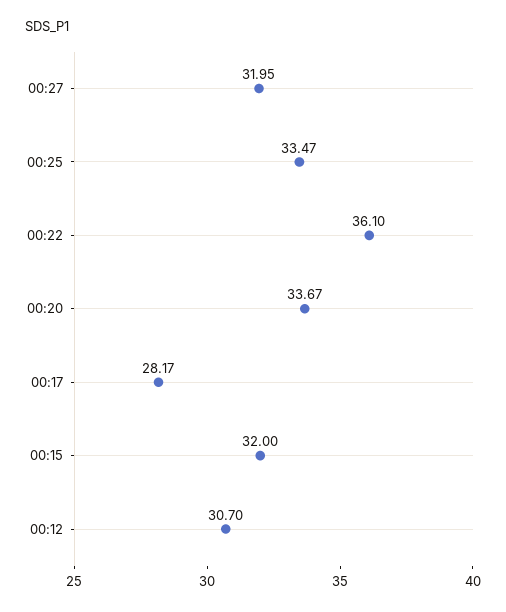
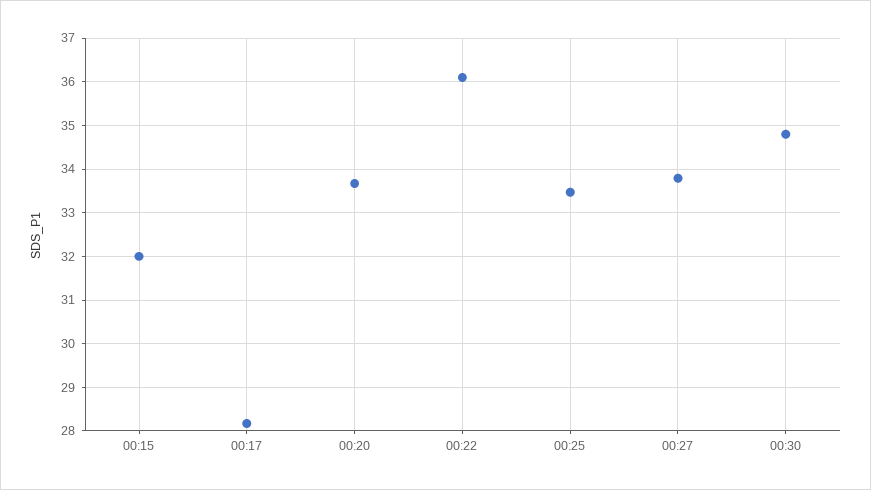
00:27: 31.95 -> 33.8
00:12: 30.7 -> none
00:30: none -> 34.8

